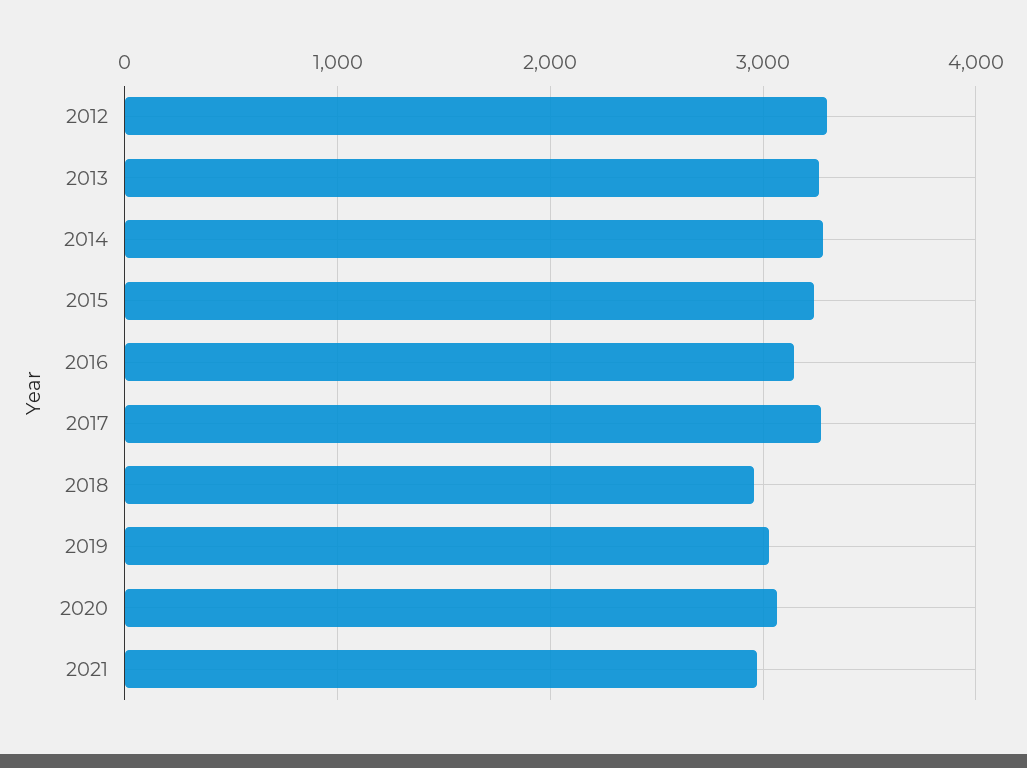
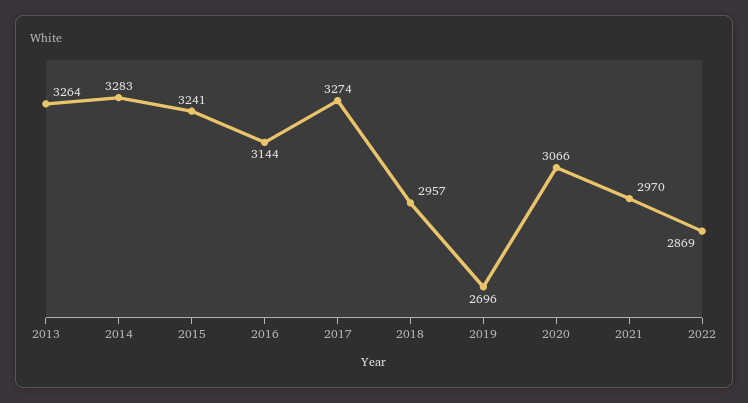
2012: 3300 -> none
2019: 3000 -> 2696
2022: none -> 2869

